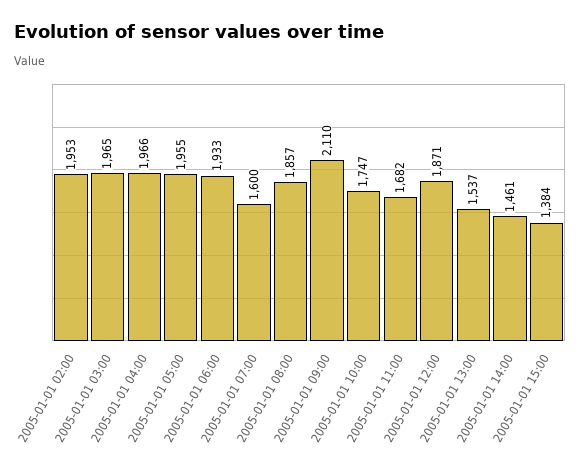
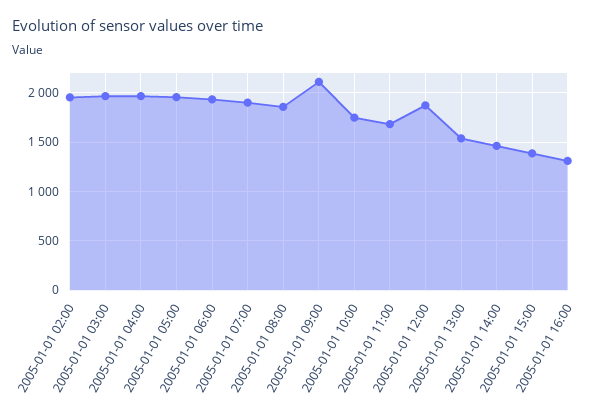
2005-01-01 07:00: 1600 -> 1900
2005-01-01 16:00: none -> 1300

